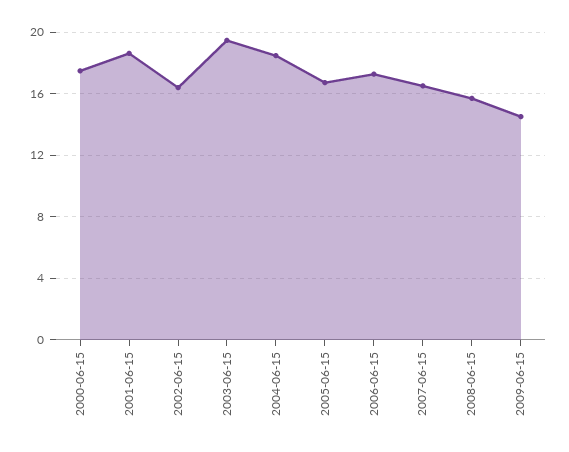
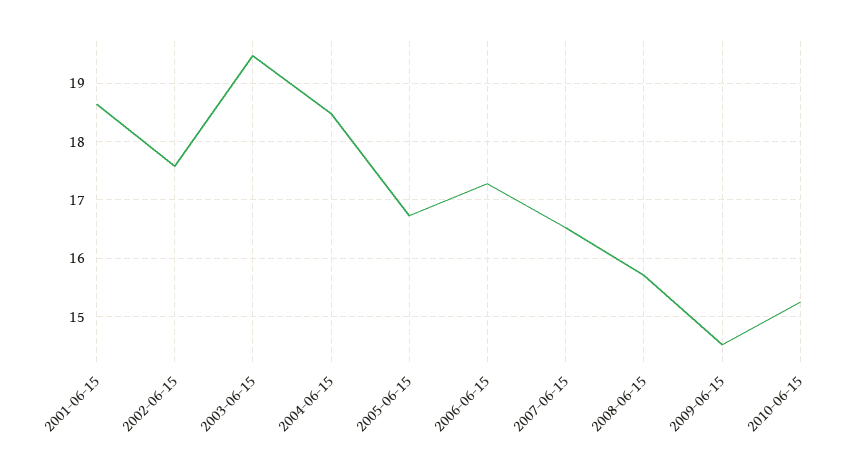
2000-06-15: 17.5 -> none
2002-06-15: 16.5 -> 17.6
2010-06-15: none -> 15.2

